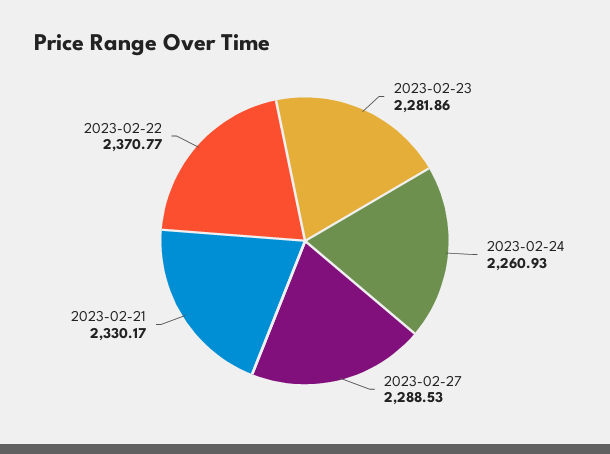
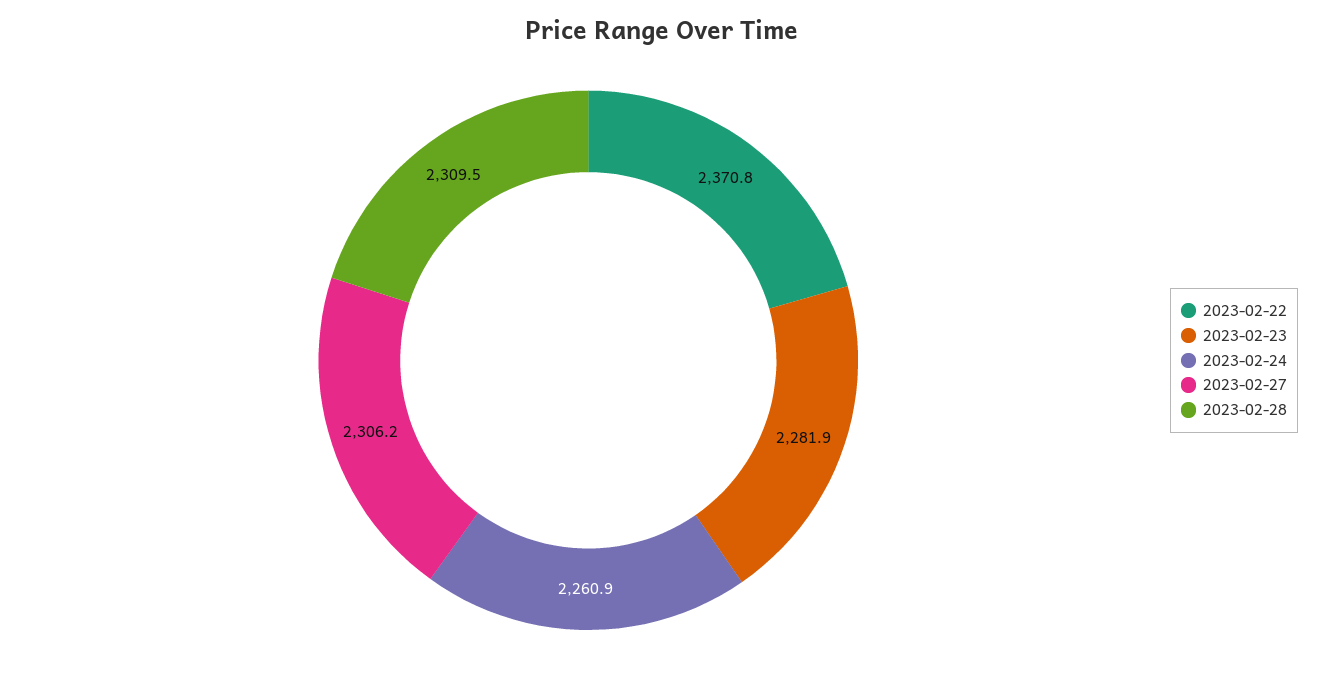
2023-02-27: 2288.53 -> 2306.2
2023-02-21: 2330.17 -> none
2023-02-28: none -> 2309.5

